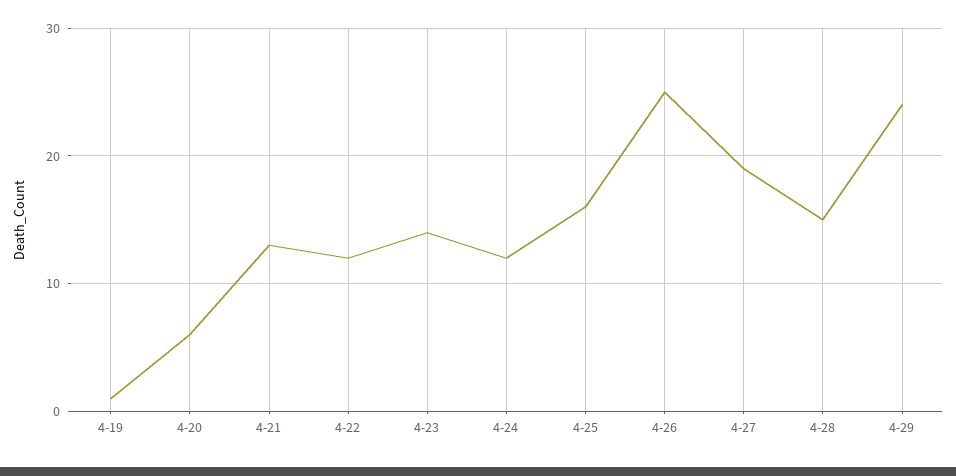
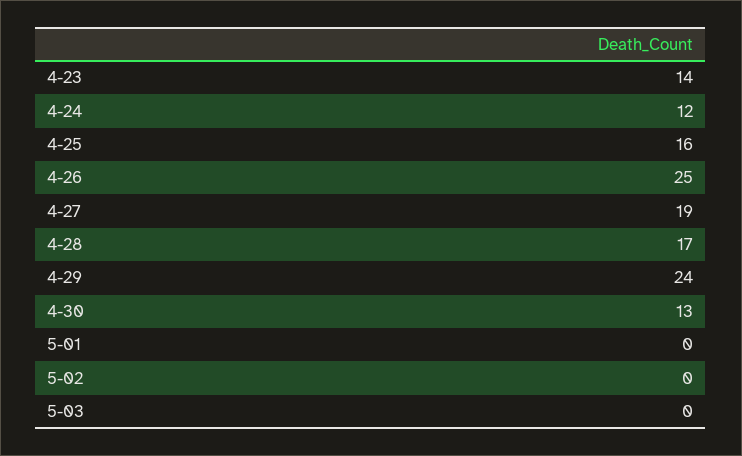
4-19: 1 -> none
4-20: 6 -> none
4-21: 13 -> none
4-22: 12 -> none
4-28: 15 -> 17
4-30: none -> 13
5-01: none -> 0
5-02: none -> 0
5-03: none -> 0

